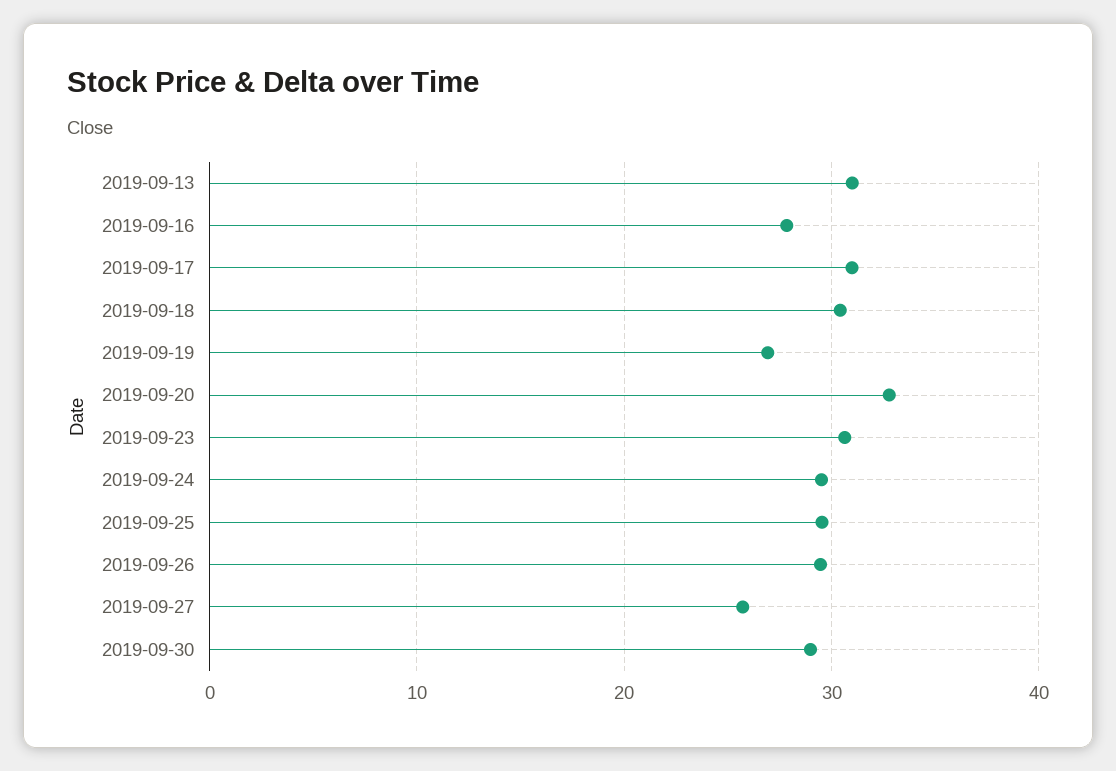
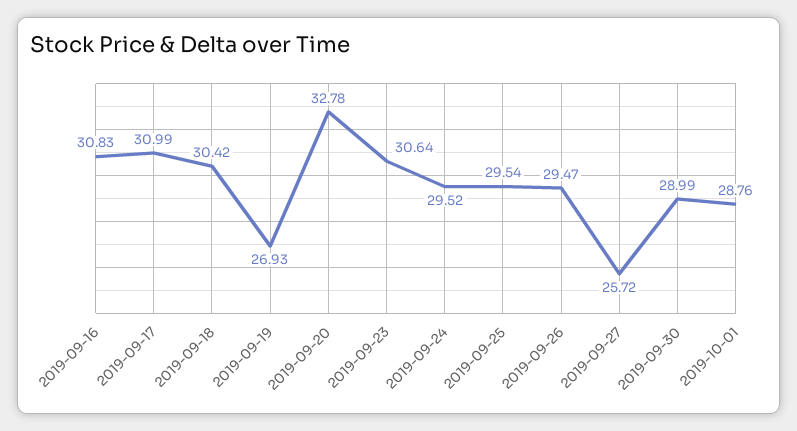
2019-09-13: 31 -> none
2019-09-16: 28 -> 30.83
2019-10-01: none -> 28.76

